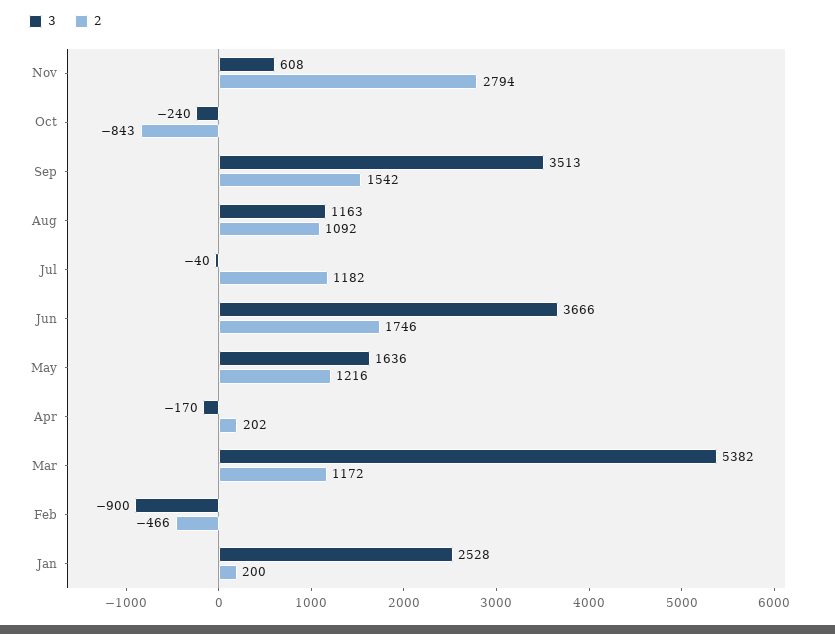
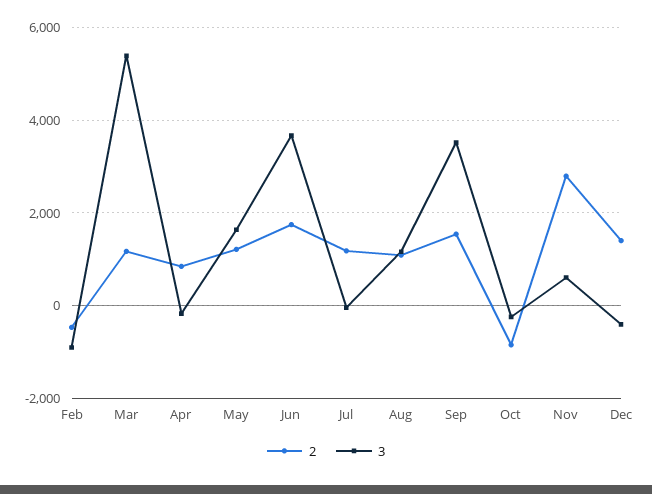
2, Apr: 202 -> 800
3, Jan: 2528 -> none
2, Jan: 200 -> none
2, Dec: none -> 1400
3, Dec: none -> -400

